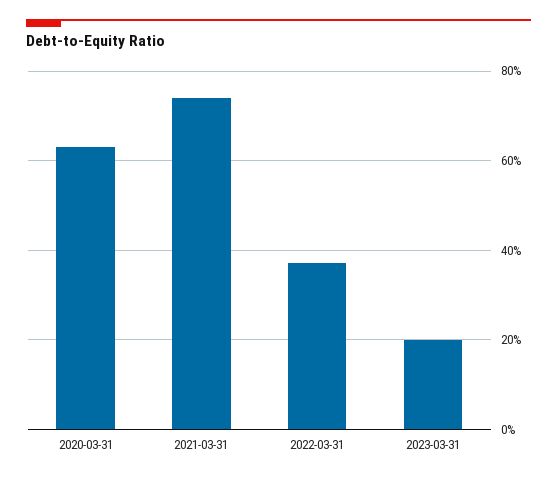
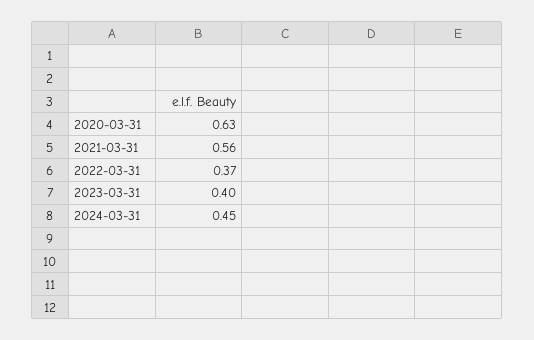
2021-03-31: 0.75 -> 0.56
2023-03-31: 0.2 -> 0.4
2024-03-31: none -> 0.45

